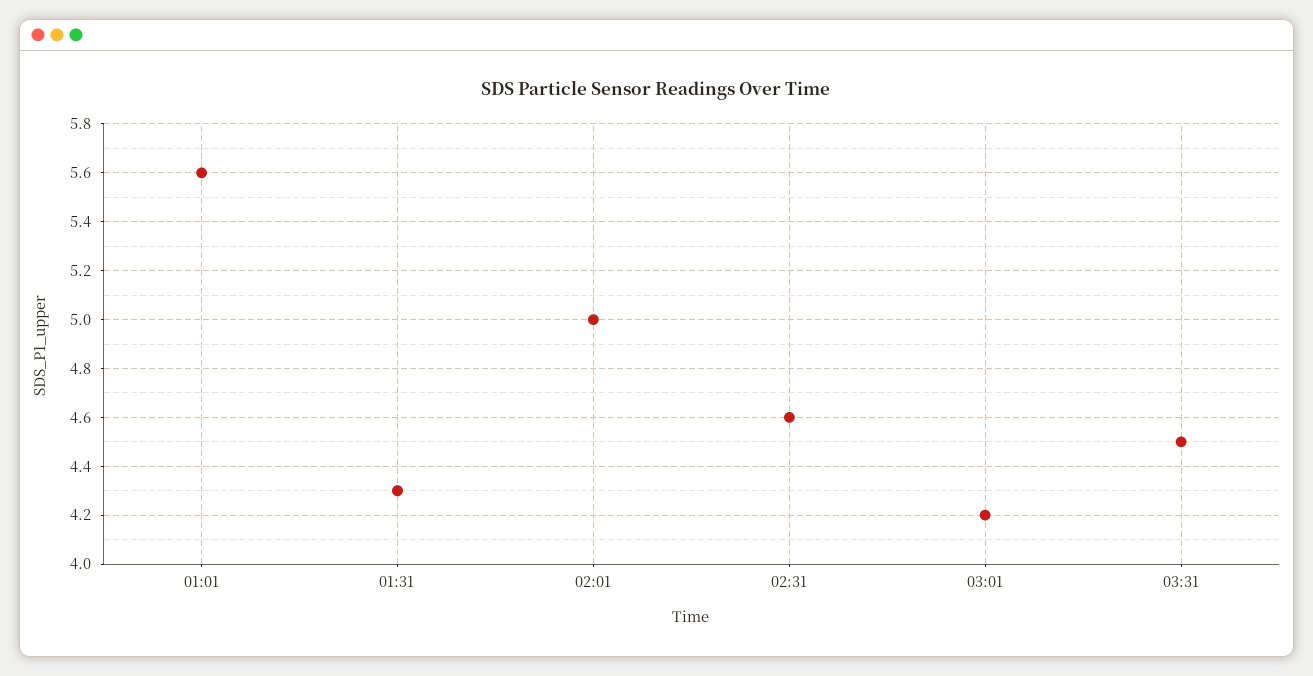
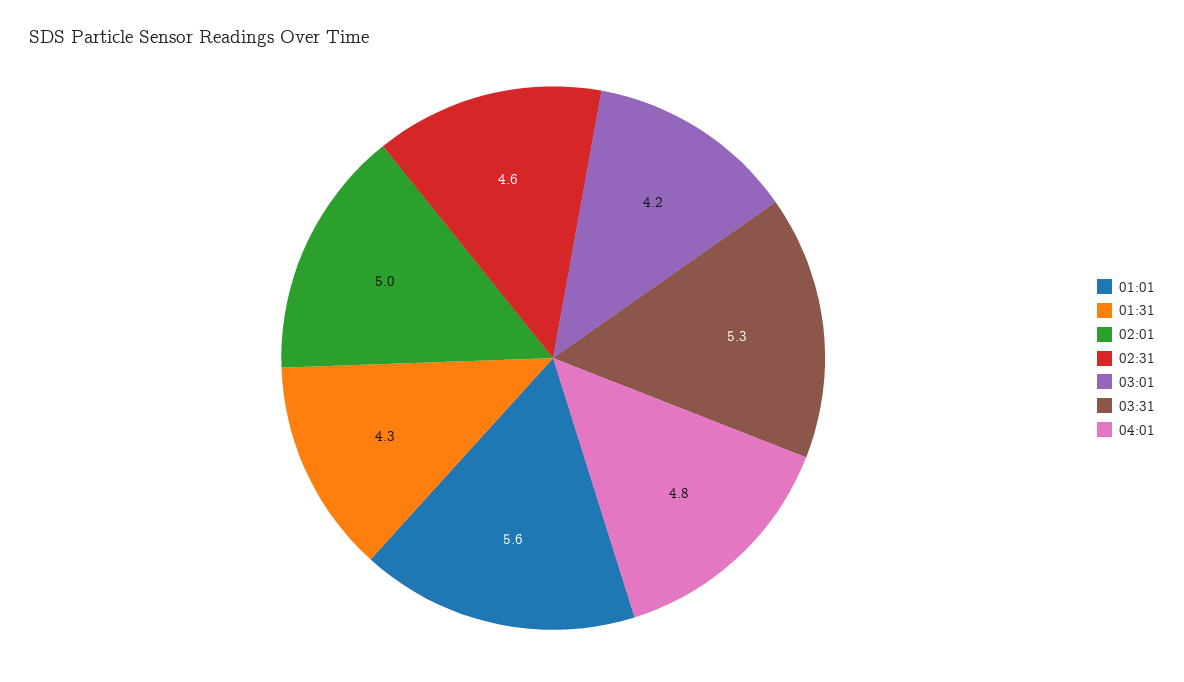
03:31: 4.5 -> 5.3
04:01: none -> 4.8

